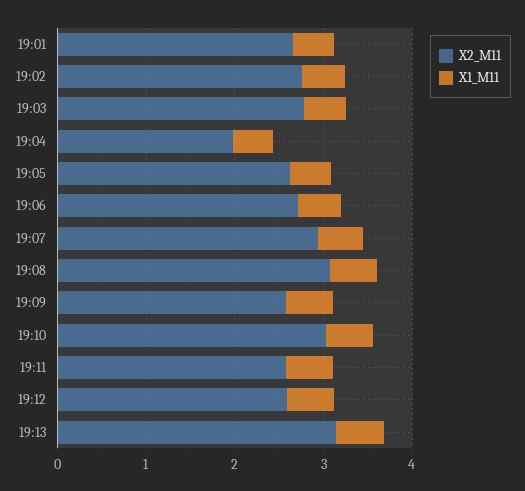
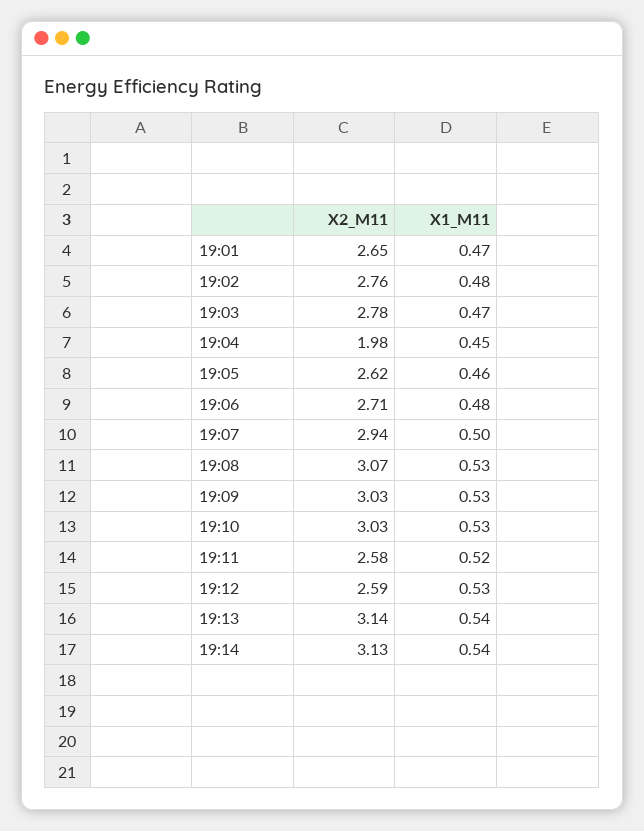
X2_M11, 19:09: 2.6 -> 3.03
X2_M11, 19:14: none -> 3.13
X1_M11, 19:14: none -> 0.54

